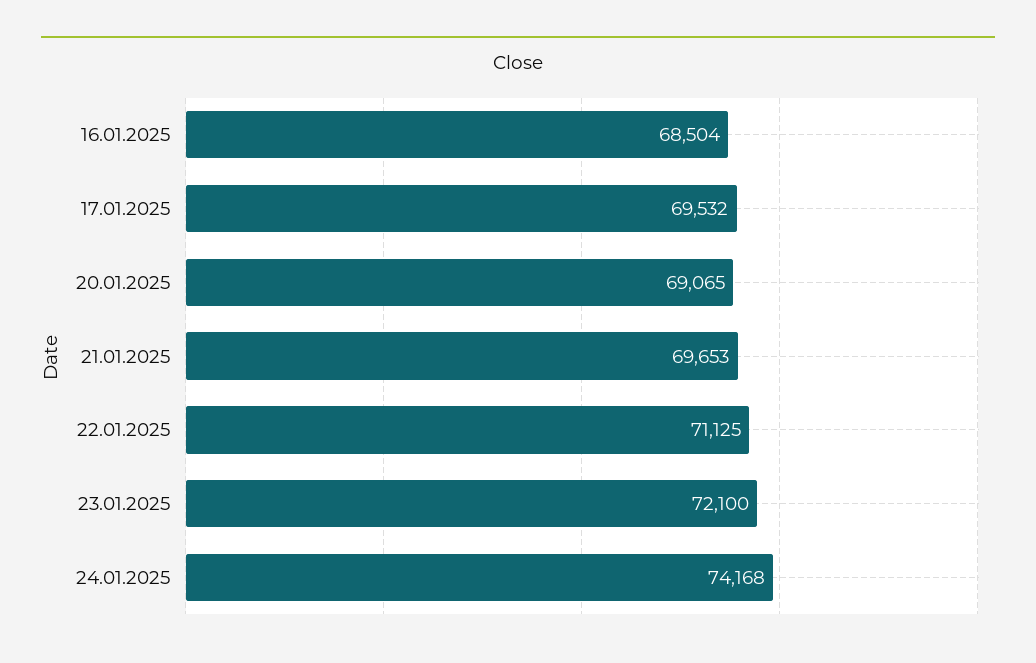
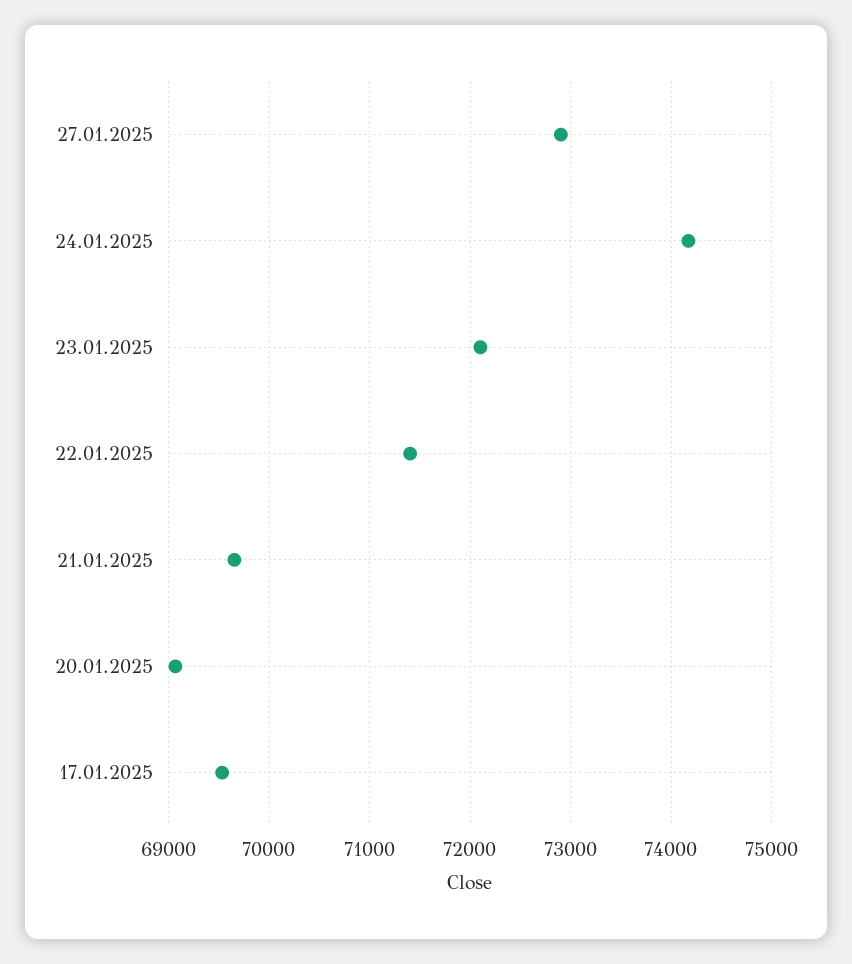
16.01.2025: 68504 -> none
22.01.2025: 71125 -> 71400
27.01.2025: none -> 72900

